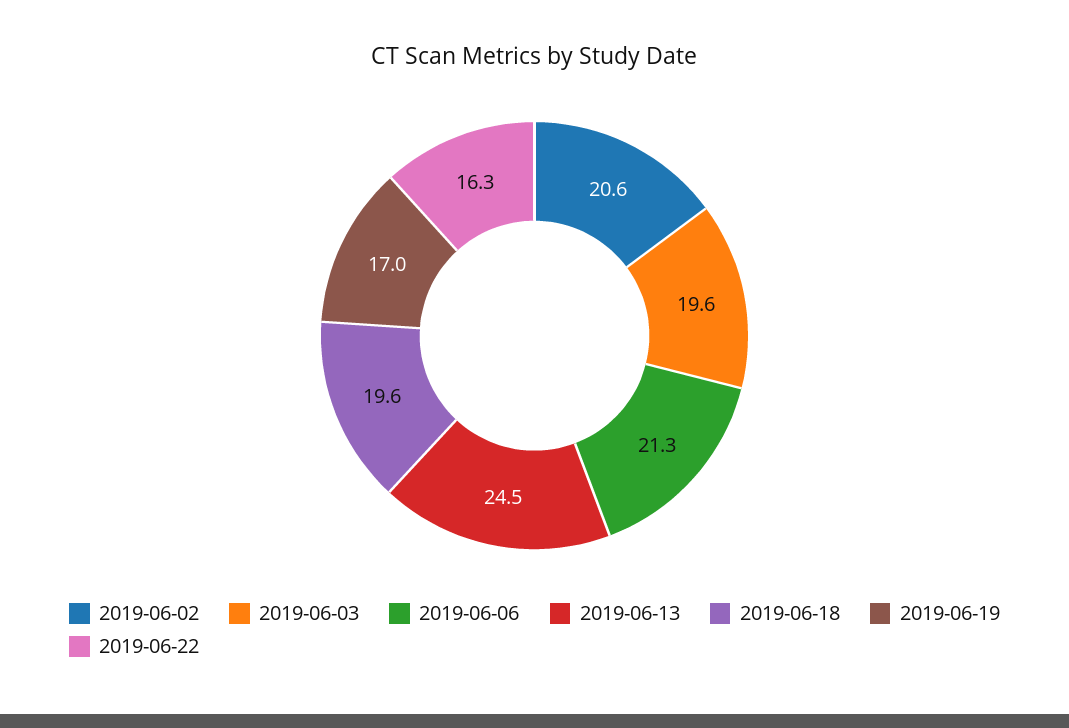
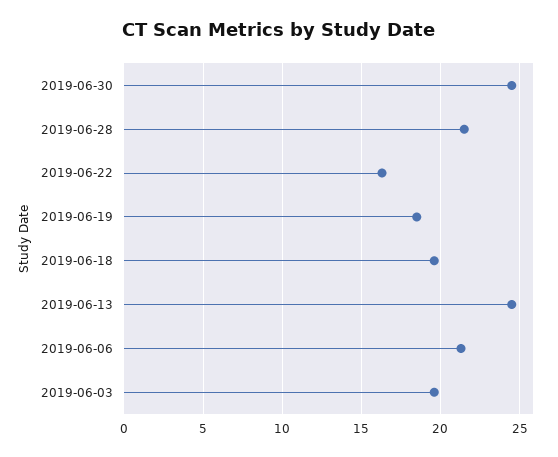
2019-06-02: 20.6 -> none
2019-06-19: 17 -> 18.5
2019-06-30: none -> 24.5
2019-06-28: none -> 21.5

